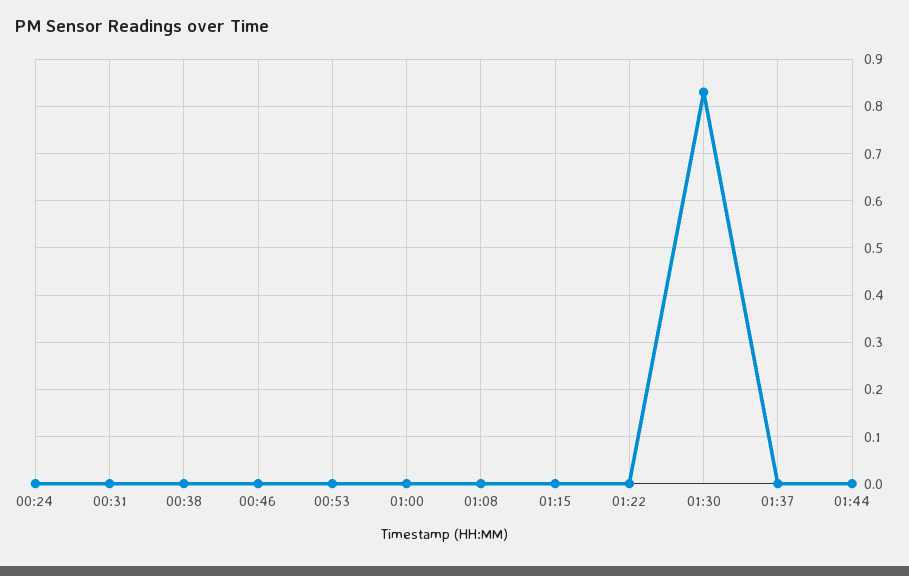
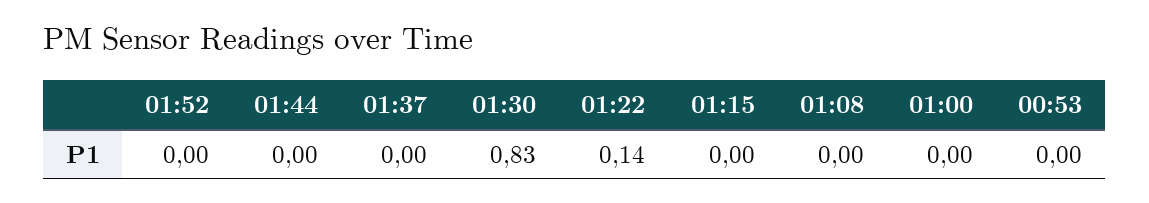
00:24: 0 -> none
00:31: 0 -> none
00:38: 0 -> none
00:46: 0 -> none
01:22: 0 -> 0.14
01:52: none -> 0

